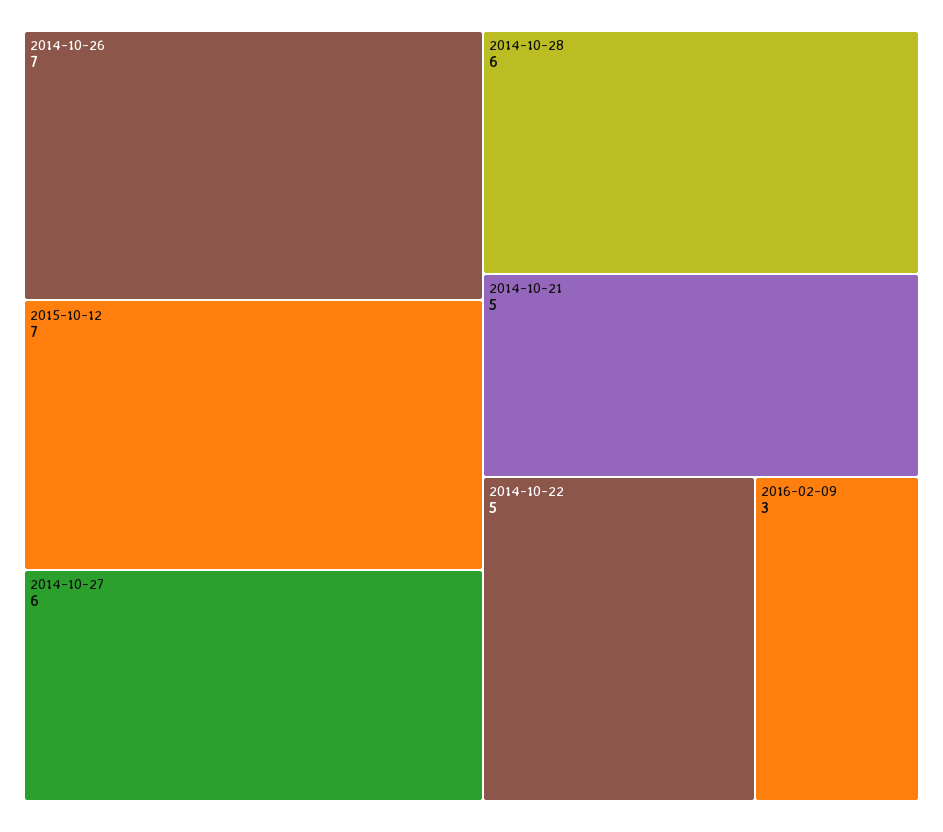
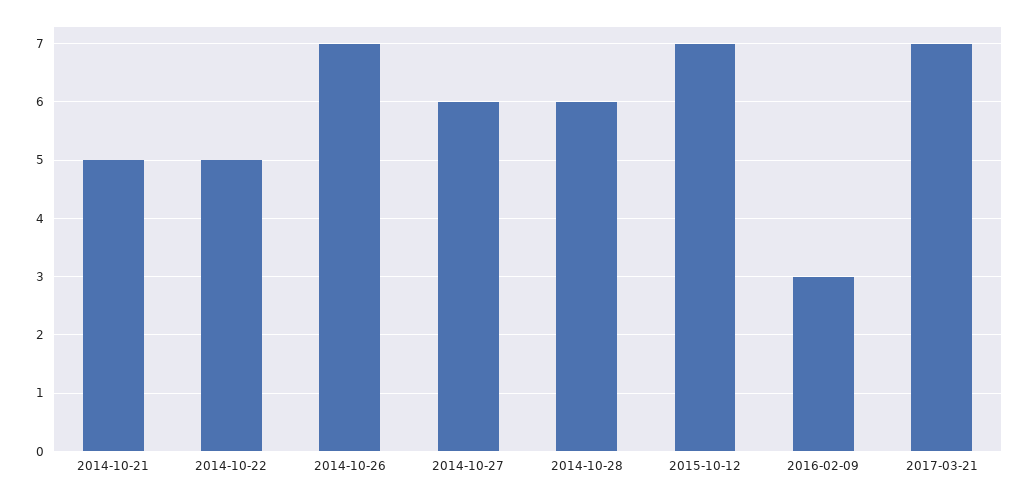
2017-03-21: none -> 7

